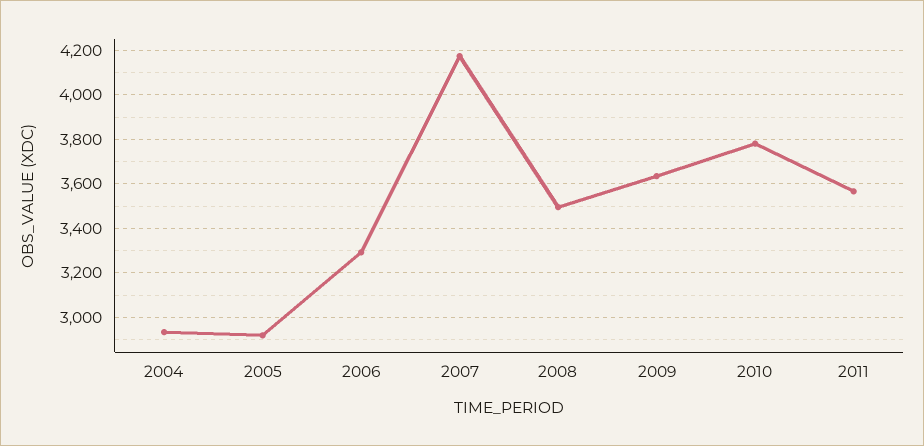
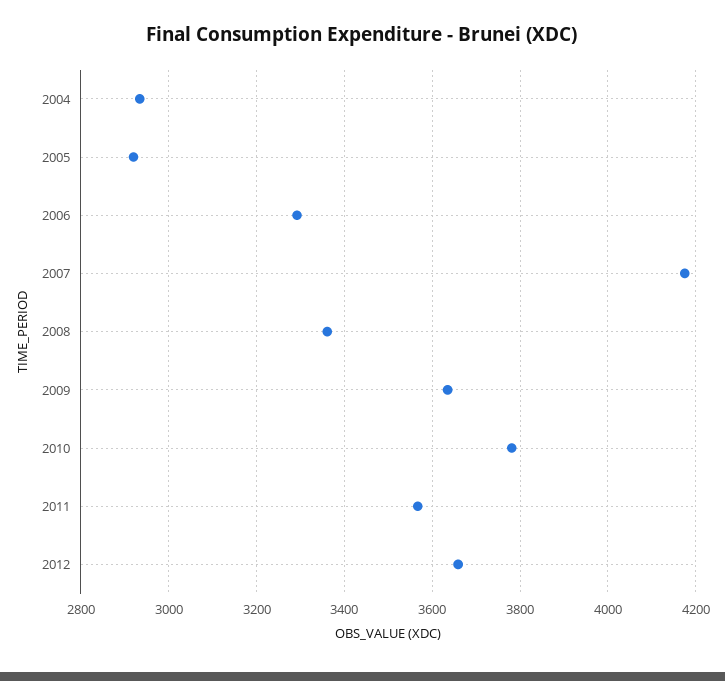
2008: 3500 -> 3360
2012: none -> 3660

